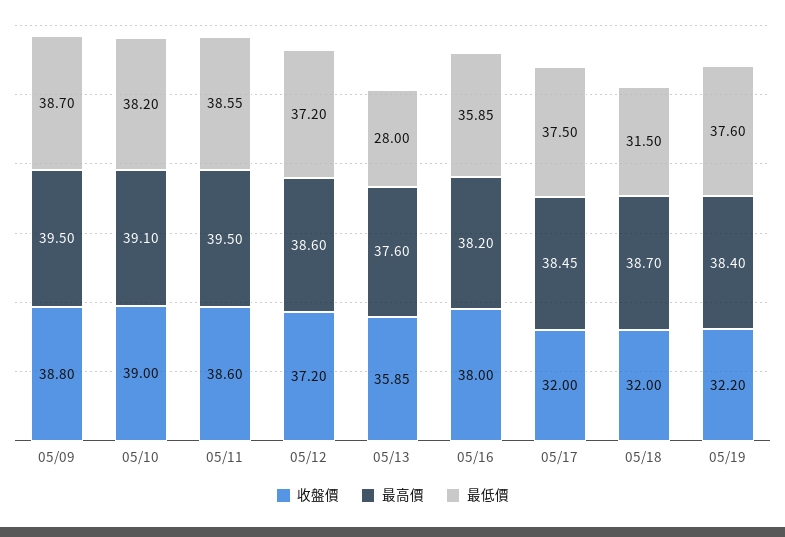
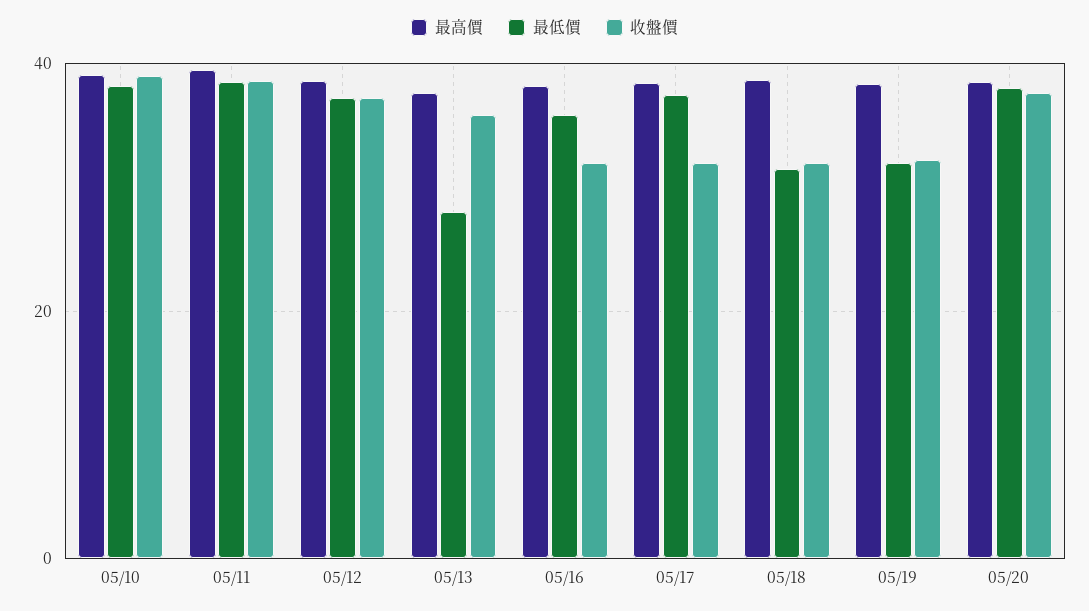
收盤價, 05/09: 38.8 -> none
最高價, 05/09: 39.5 -> none
最低價, 05/09: 38.7 -> none
收盤價, 05/16: 38 -> 32
最低價, 05/19: 37.6 -> 32
最高價, 05/20: none -> 38
最低價, 05/20: none -> 38
收盤價, 05/20: none -> 38

